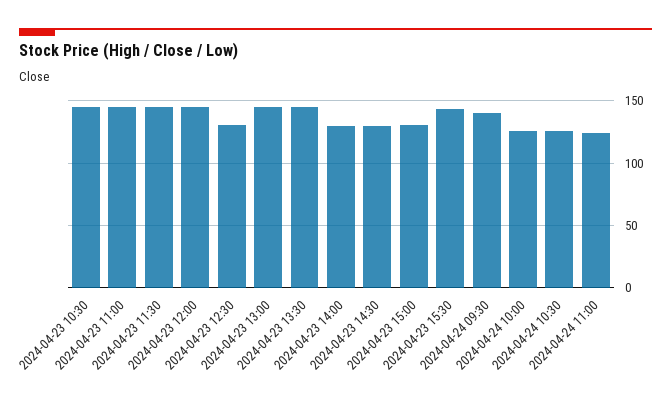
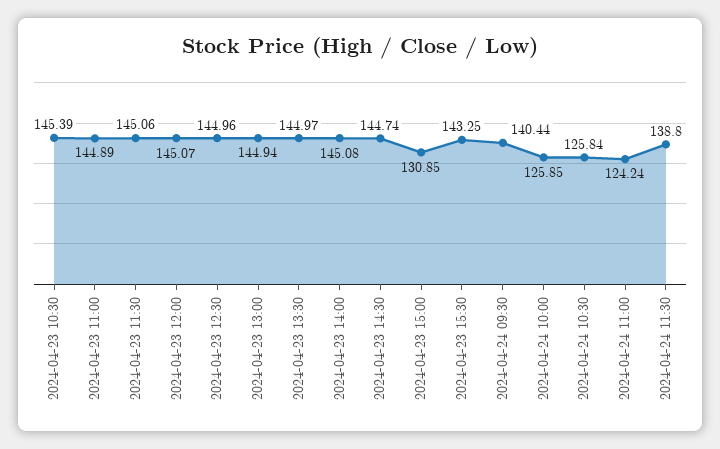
2024-04-23 12:30: 130 -> 144.96
2024-04-23 14:00: 130 -> 145.08
2024-04-23 14:30: 130 -> 144.74
2024-04-24 11:30: none -> 138.8

